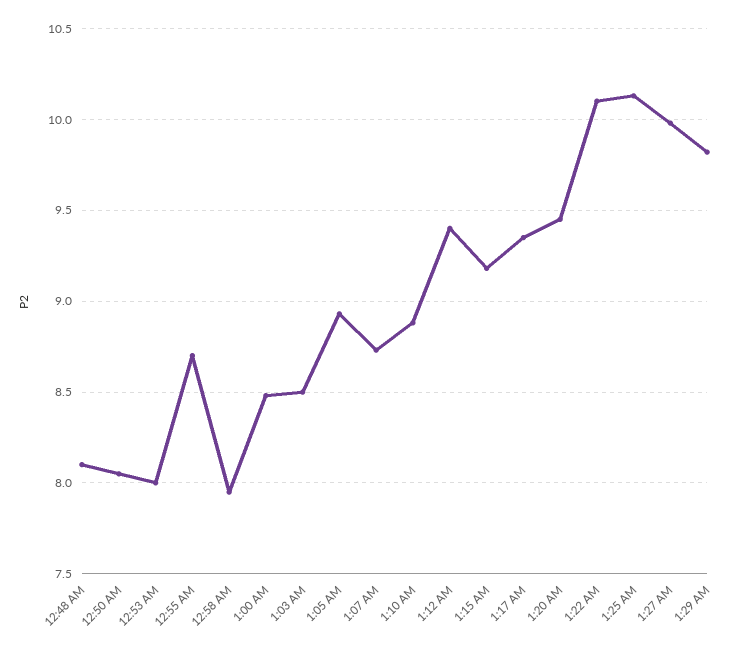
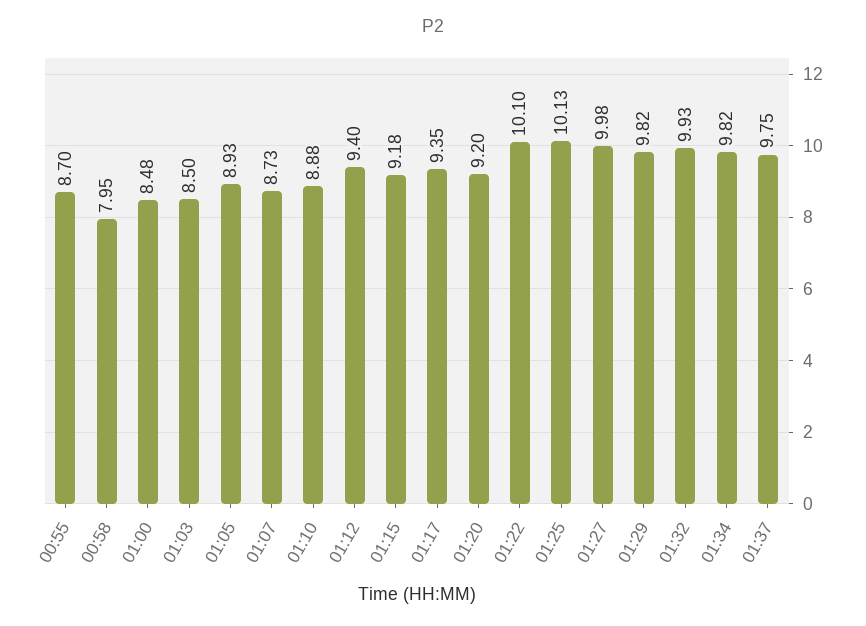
12:48 AM: 8.1 -> none
12:50 AM: 8.05 -> none
12:53 AM: 8 -> none
1:20 AM: 9.45 -> 9.2
01:32: none -> 9.93
01:34: none -> 9.82
01:37: none -> 9.75

